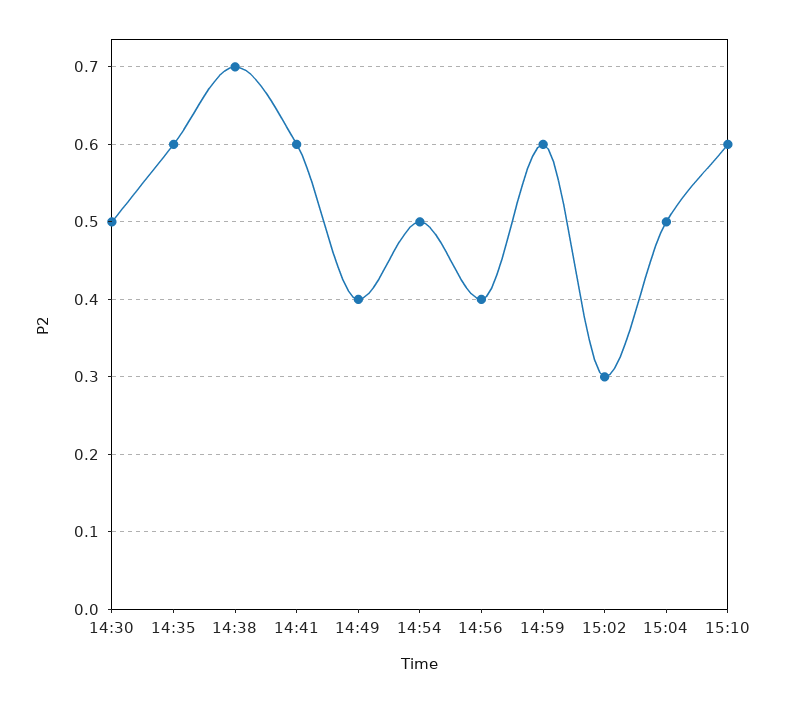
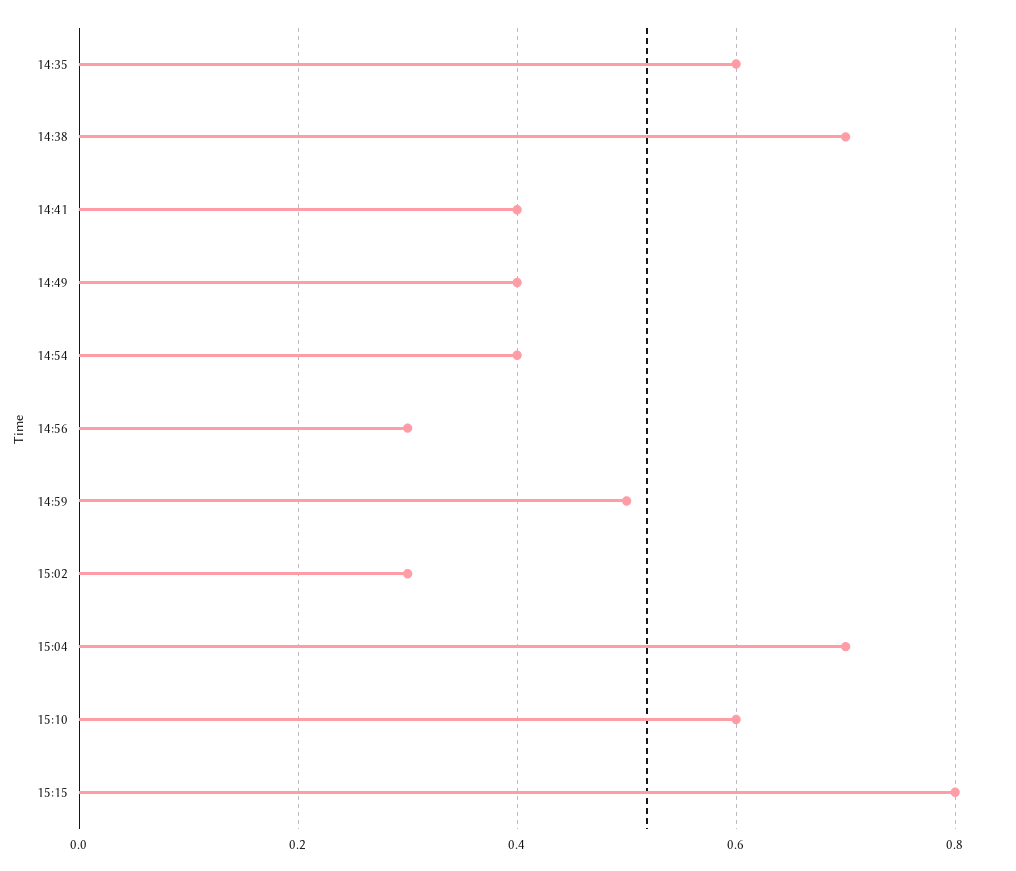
14:30: 0.5 -> none
14:41: 0.6 -> 0.4
14:54: 0.5 -> 0.4
14:56: 0.4 -> 0.3
14:59: 0.6 -> 0.5
15:04: 0.5 -> 0.7
15:15: none -> 0.8

